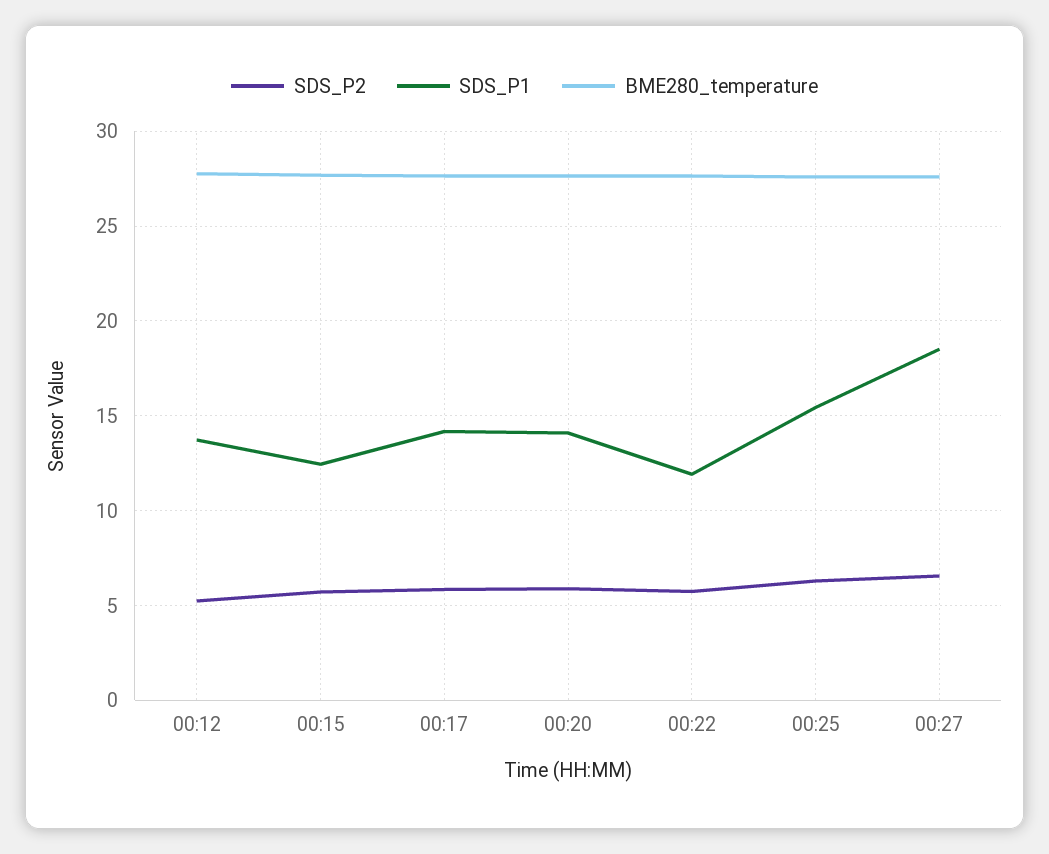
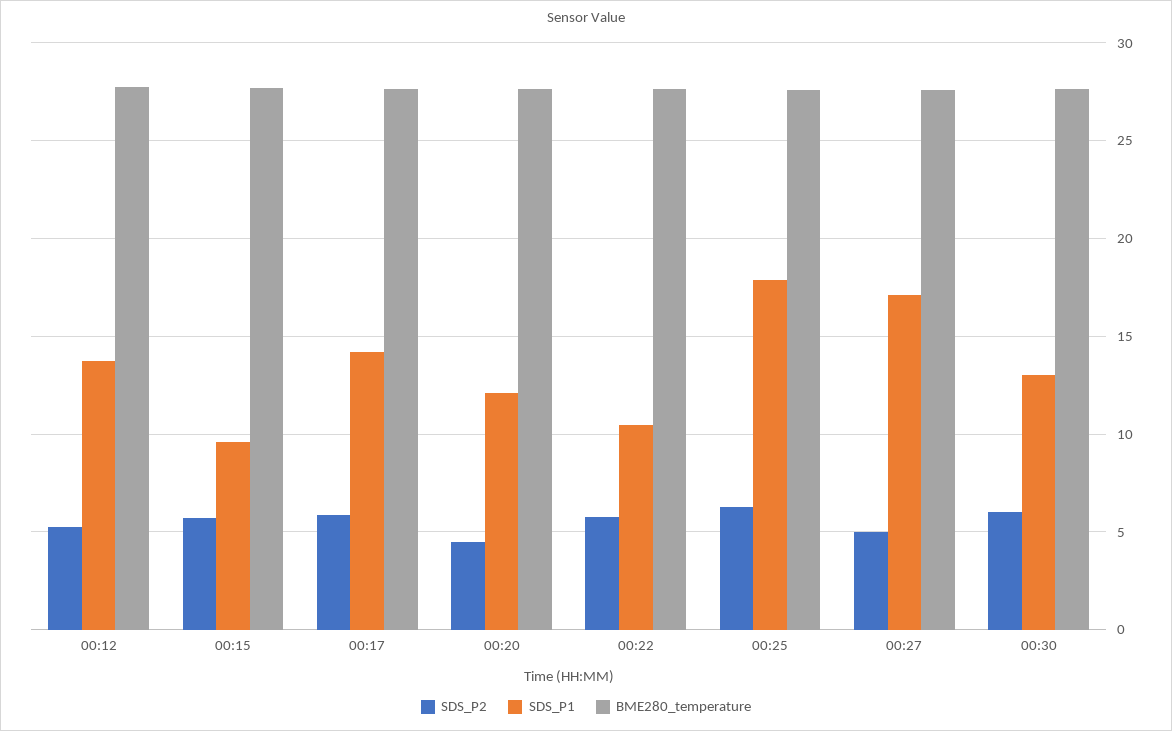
SDS_P1, 00:15: 12.5 -> 9.5
SDS_P2, 00:20: 6 -> 4.5
SDS_P1, 00:20: 14 -> 12
SDS_P1, 00:22: 12 -> 10.5
SDS_P1, 00:25: 15.5 -> 18
SDS_P2, 00:27: 6.5 -> 5
SDS_P1, 00:27: 18.5 -> 17
SDS_P2, 00:30: none -> 6
SDS_P1, 00:30: none -> 13
BME280_temperature, 00:30: none -> 27.5

